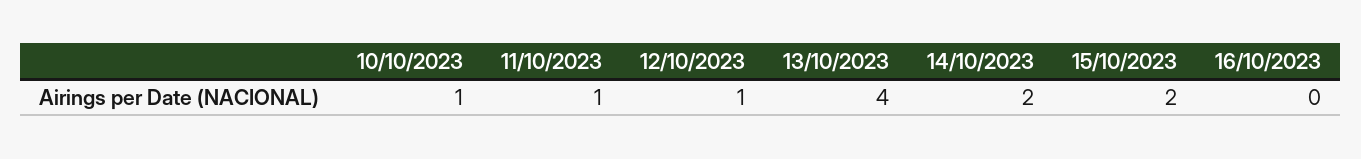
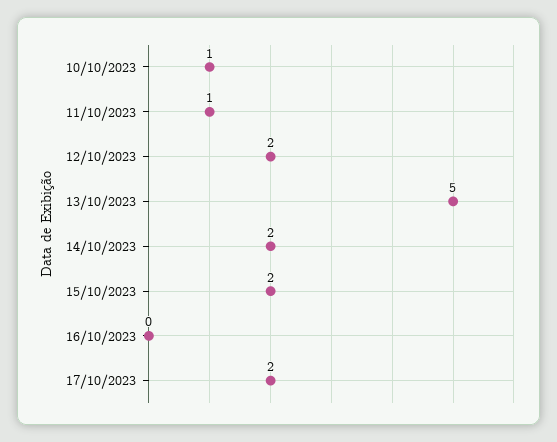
12/10/2023: 1 -> 2
13/10/2023: 4 -> 5
17/10/2023: none -> 2

